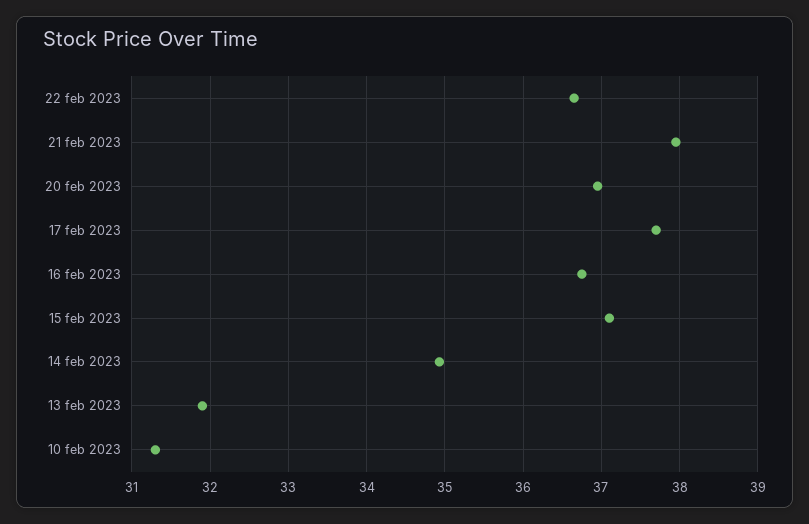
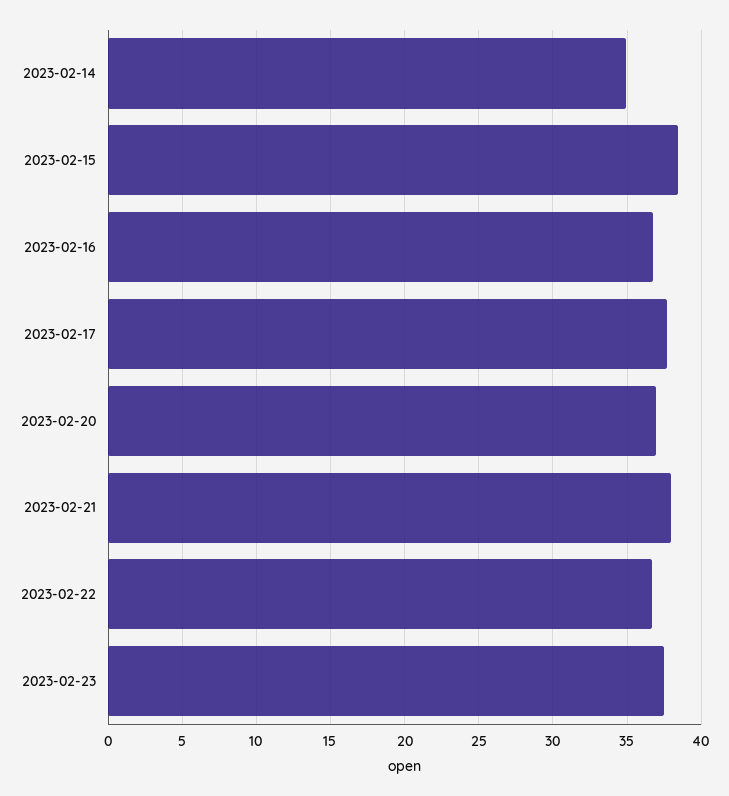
15 feb 2023: 37.1 -> 38.5
13 feb 2023: 31.9 -> none
10 feb 2023: 31.3 -> none
2023-02-23: none -> 37.5

